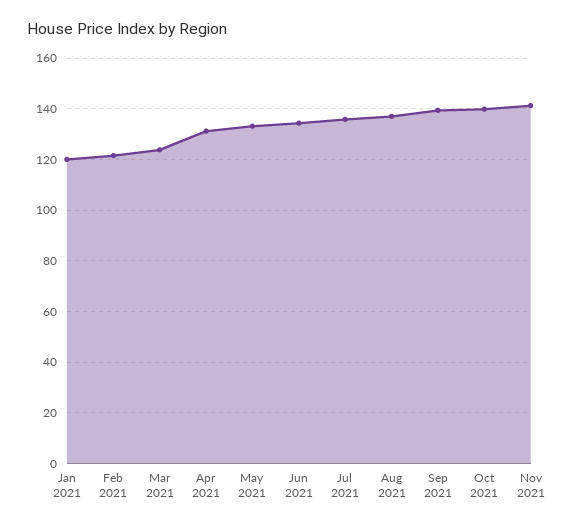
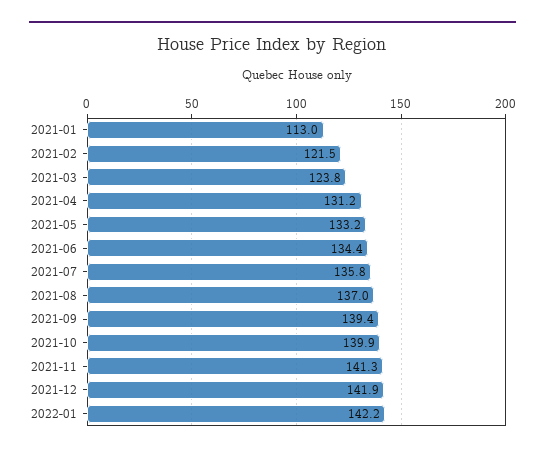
Jan 2021: 120 -> 113
2021-12: none -> 141.9
2022-01: none -> 142.2

